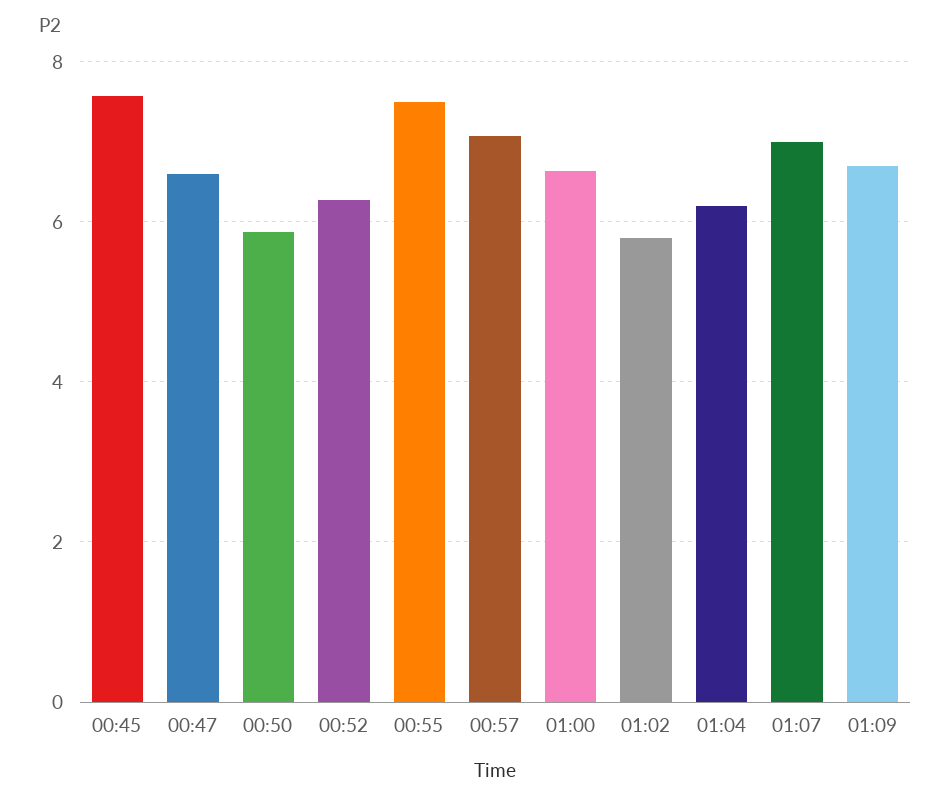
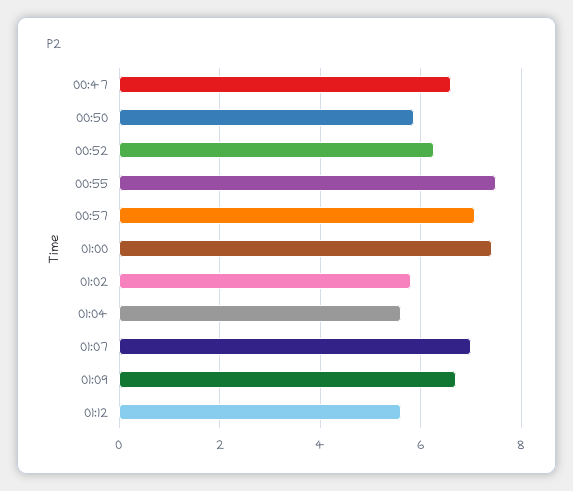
00:45: 7.6 -> none
01:00: 6.6 -> 7.4
01:04: 6.2 -> 5.6
01:12: none -> 5.6

